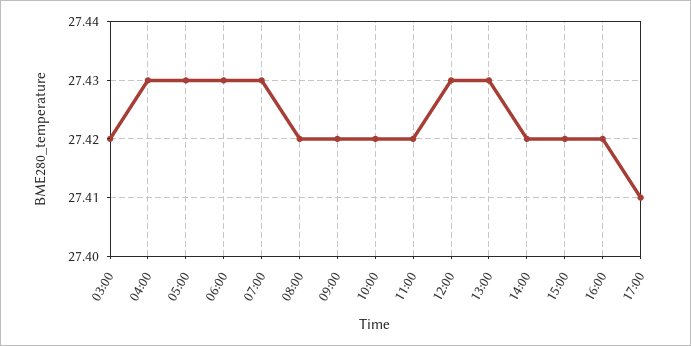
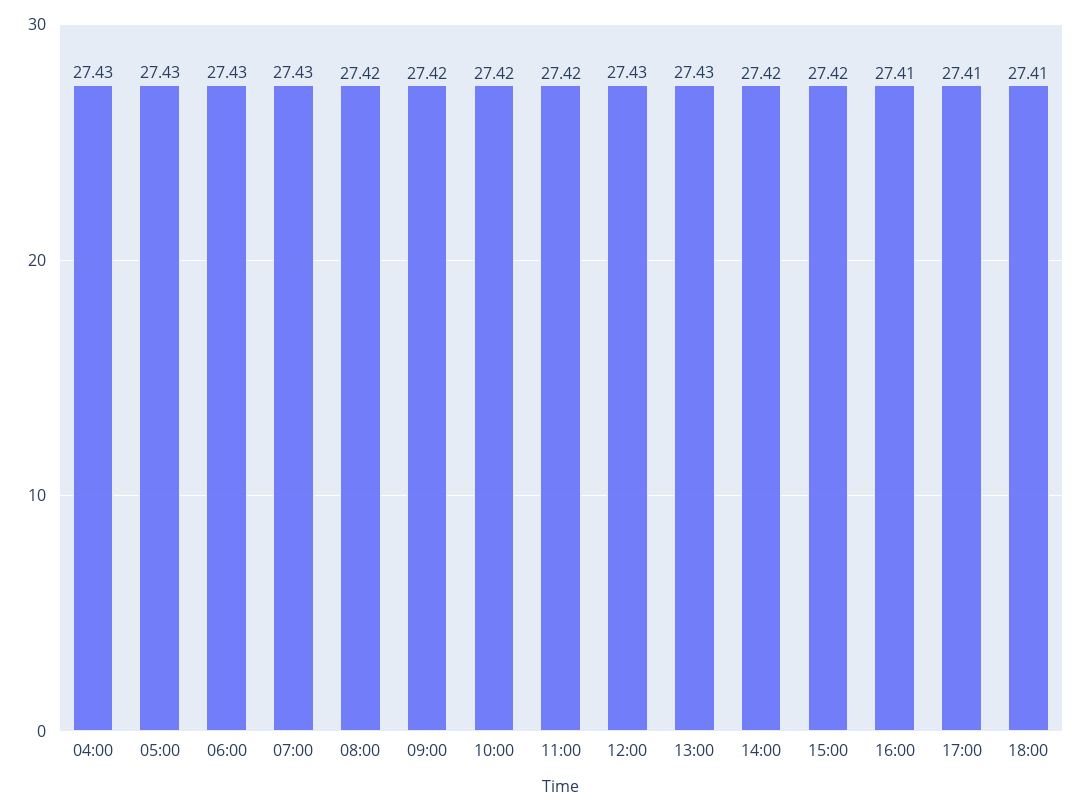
03:00: 27.42 -> none
16:00: 27.42 -> 27.41
18:00: none -> 27.41

